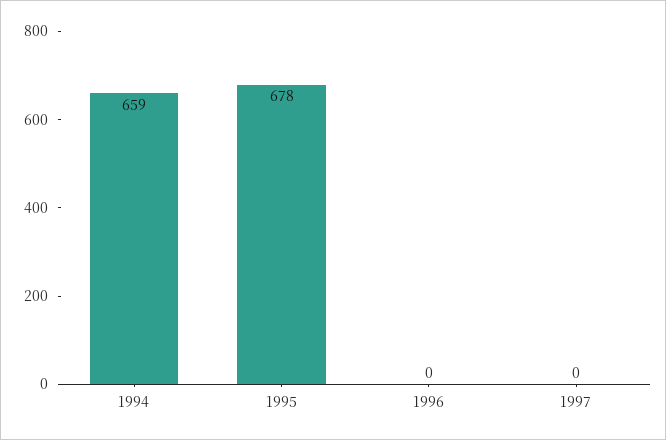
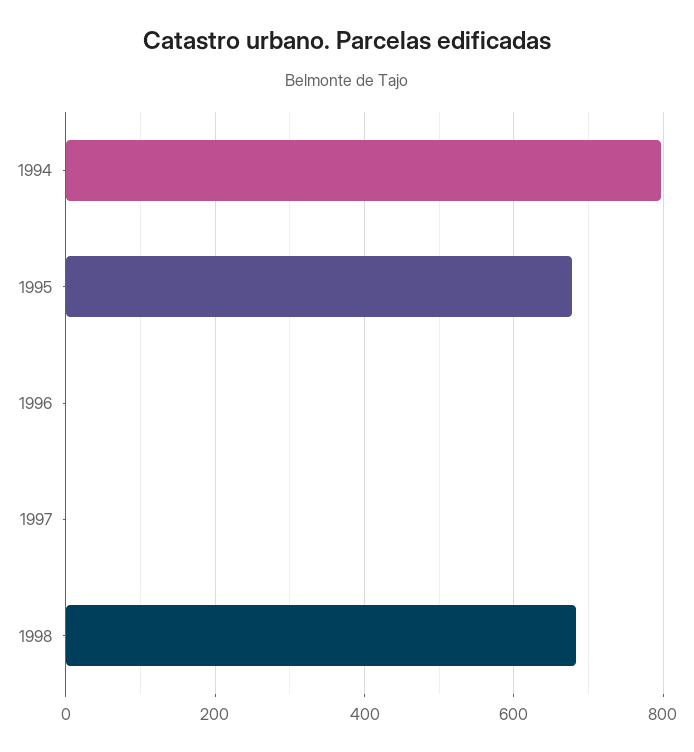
1994: 659 -> 800
1998: none -> 680

